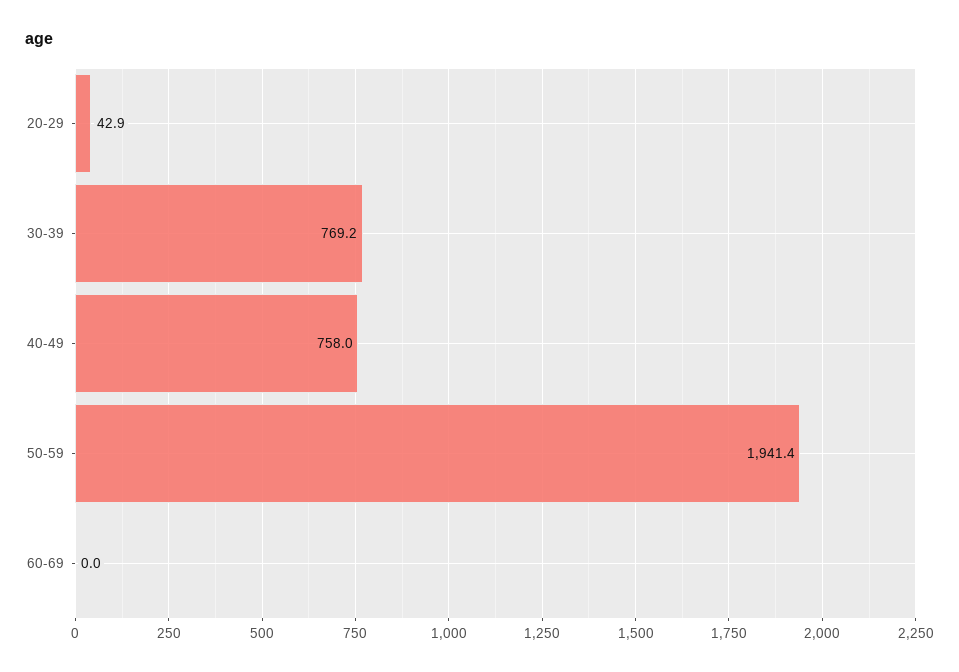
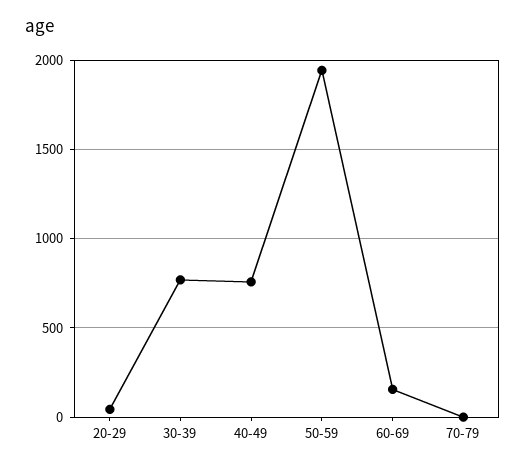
60-69: 0 -> 150
70-79: none -> 0

